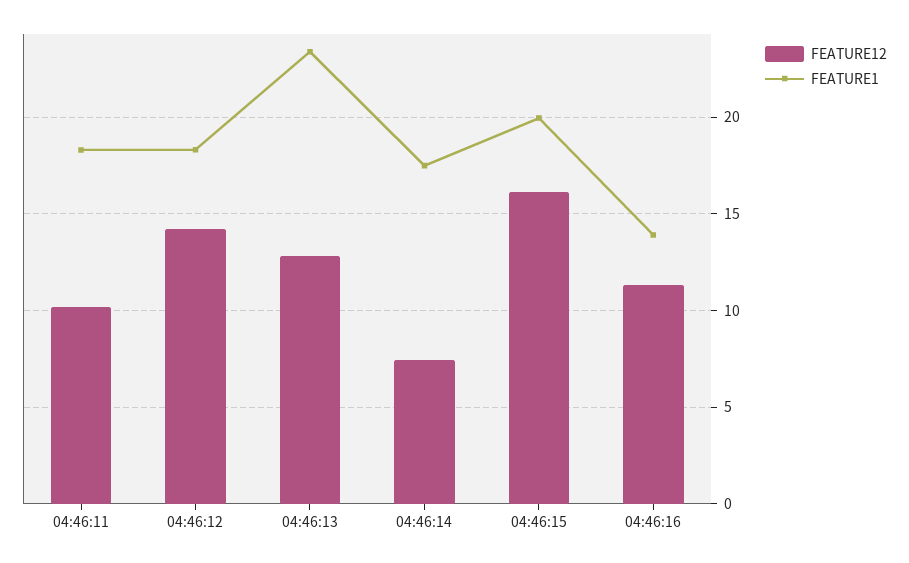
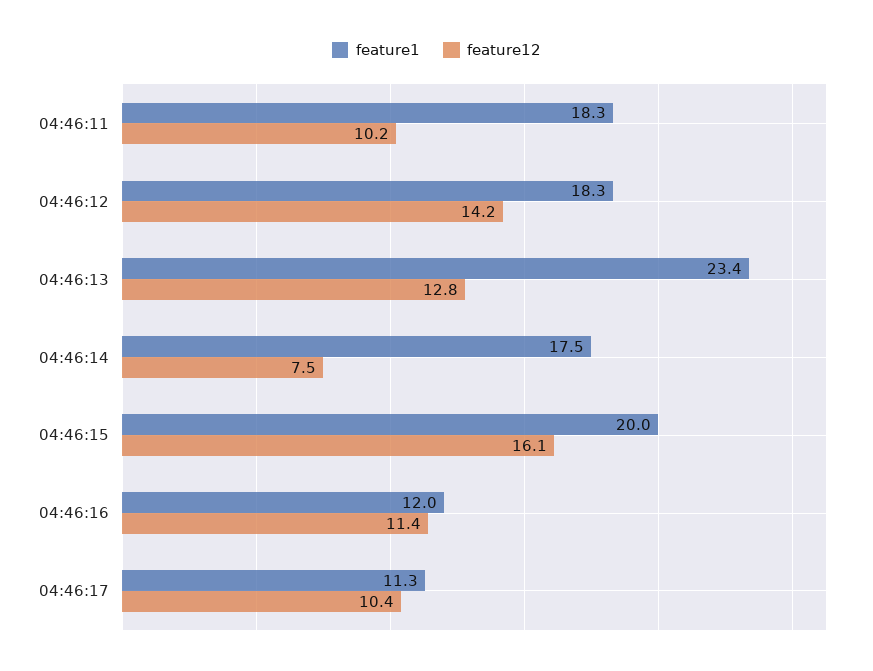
FEATURE1, 04:46:16: 14 -> 12
FEATURE1, 04:46:17: none -> 11.3
FEATURE12, 04:46:17: none -> 10.4

